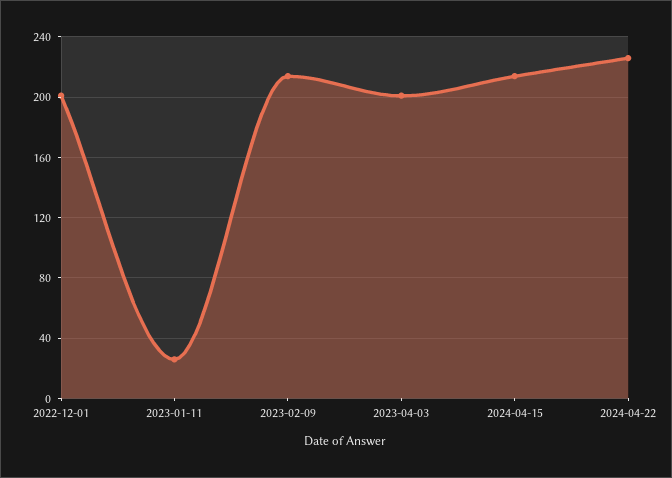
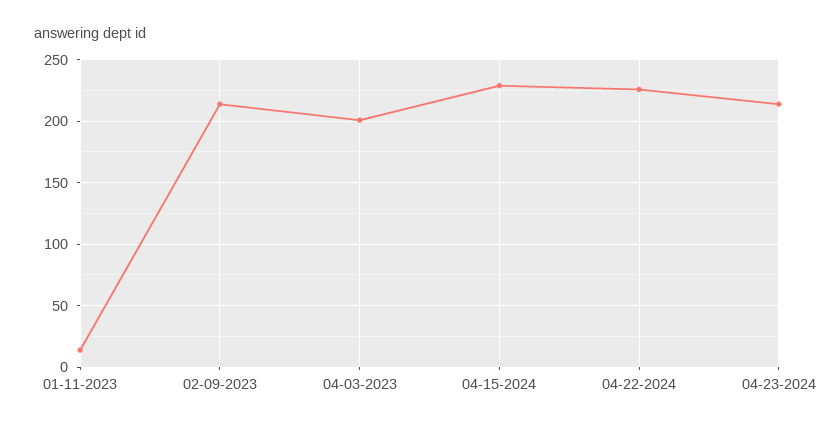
2022-12-01: 200 -> none
2023-01-11: 25 -> 15
2024-04-15: 215 -> 230
04-23-2024: none -> 215

